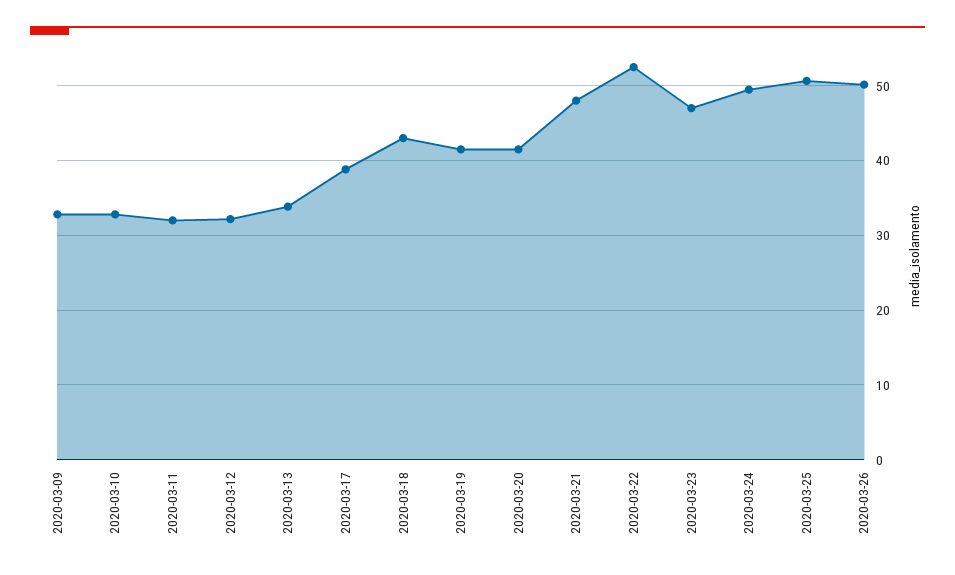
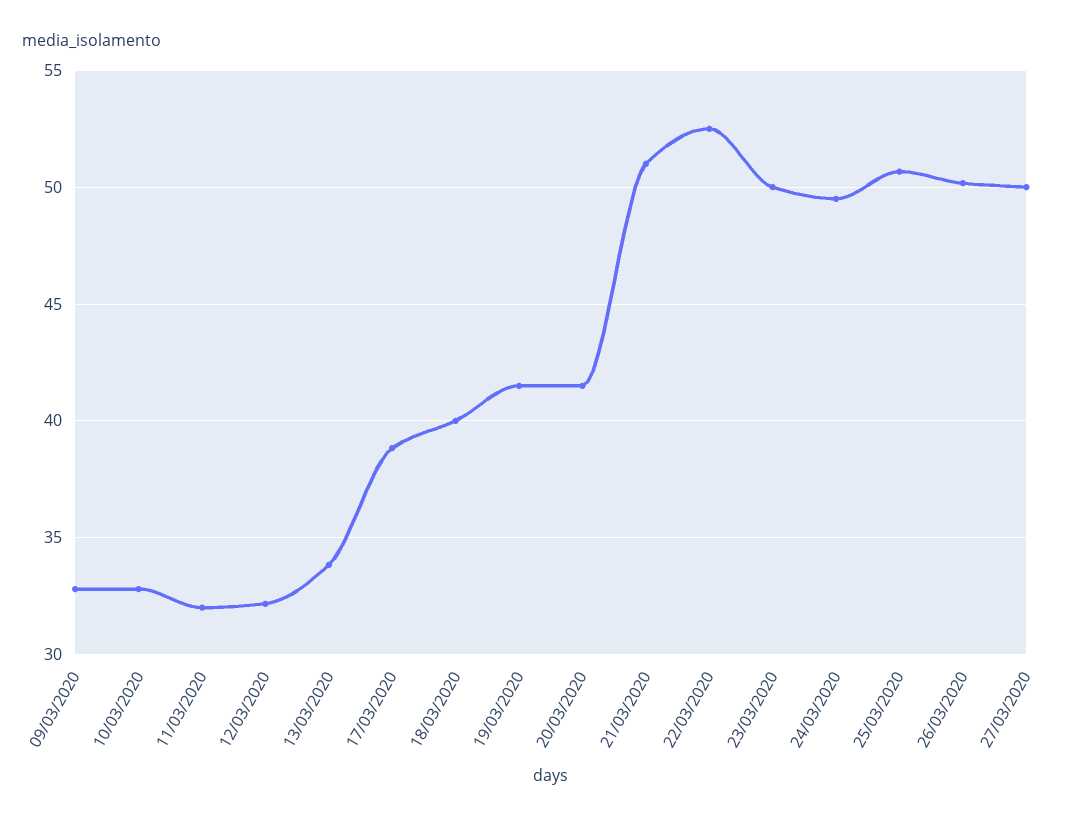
2020-03-18: 43 -> 40
2020-03-21: 48 -> 51
2020-03-23: 47 -> 50
27/03/2020: none -> 50

